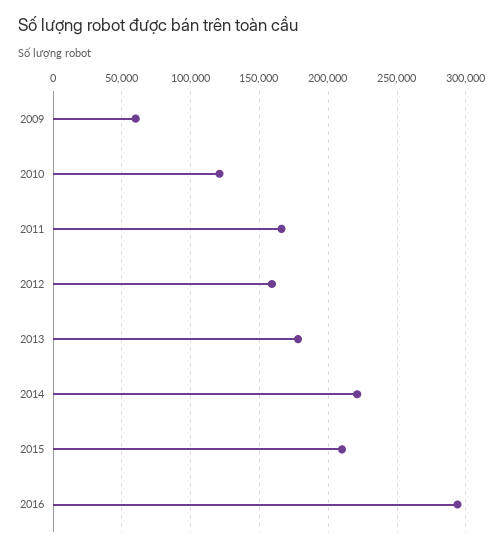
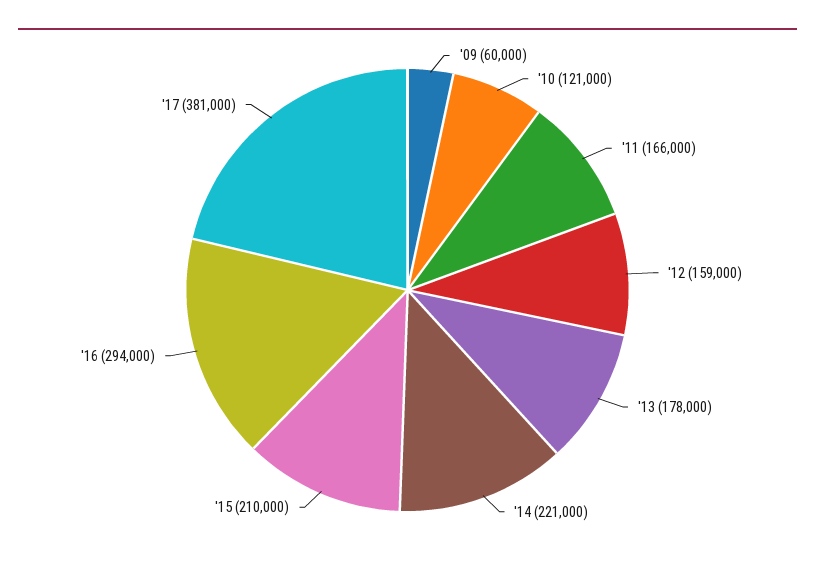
'17: none -> 381000

